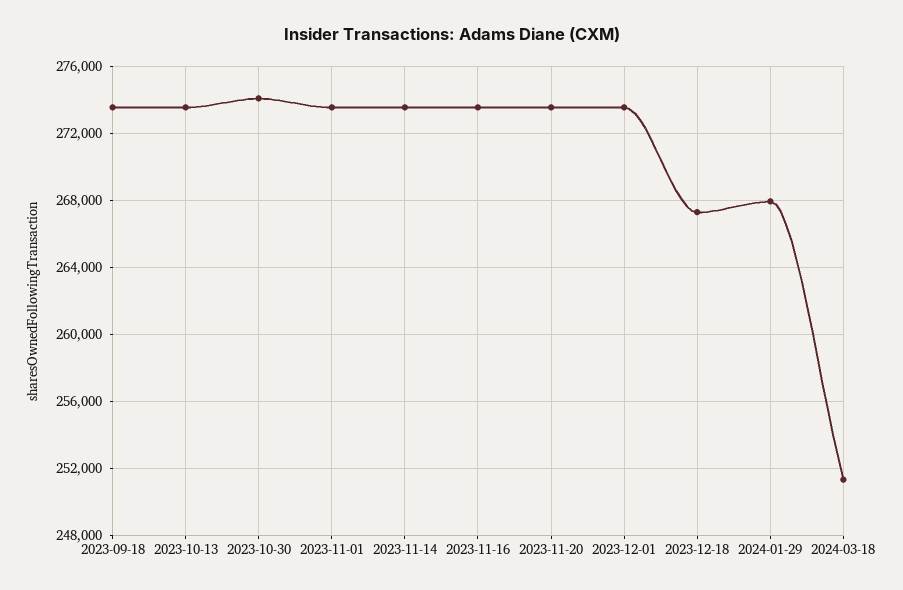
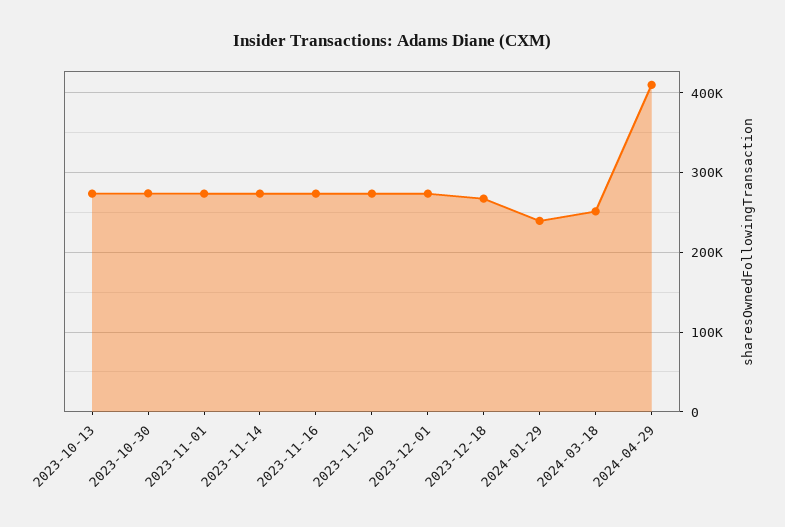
2023-09-18: 273500 -> none
2024-01-29: 268000 -> 240000
2024-04-29: none -> 410000

